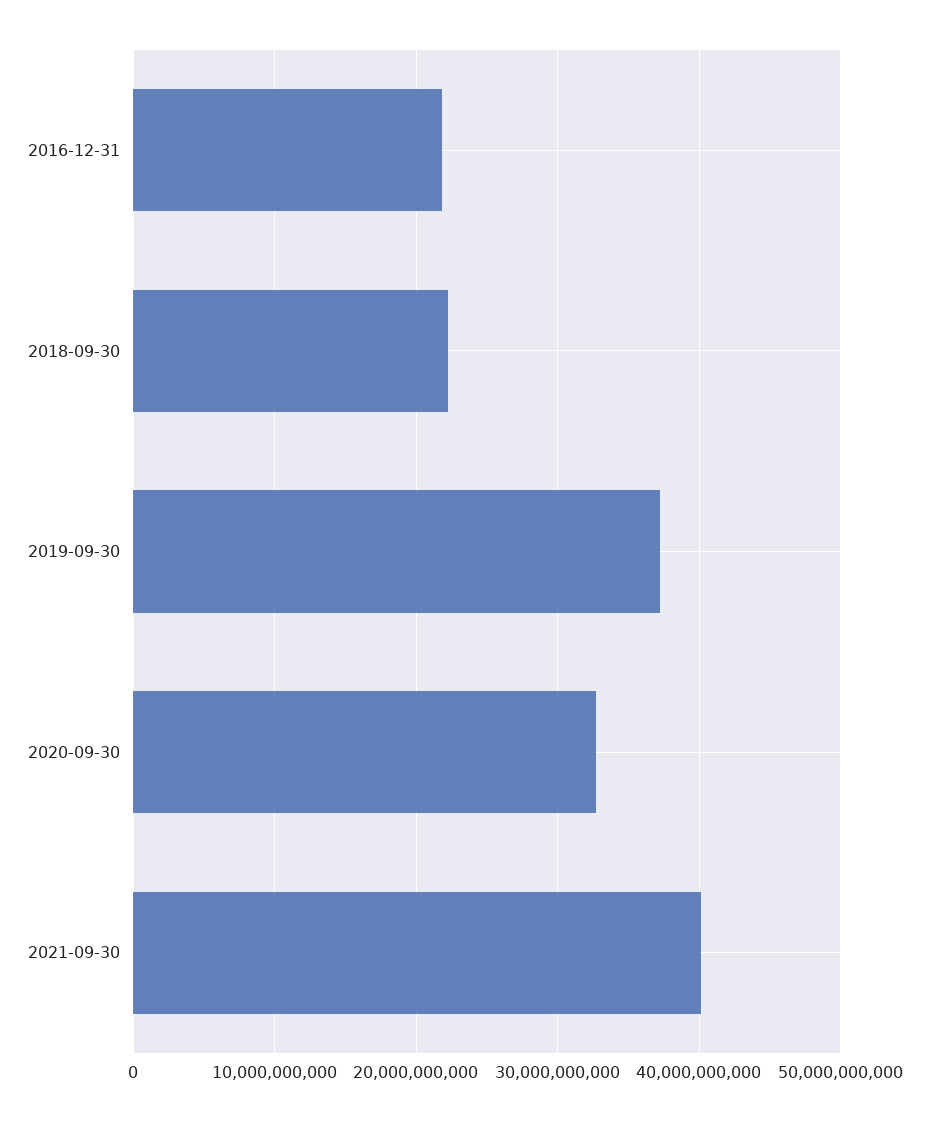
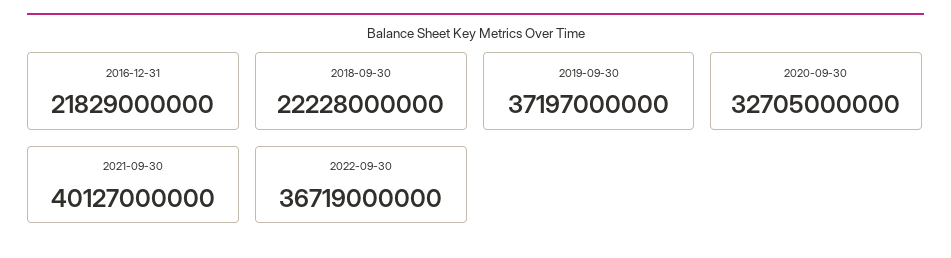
2022-09-30: none -> 36719000000

